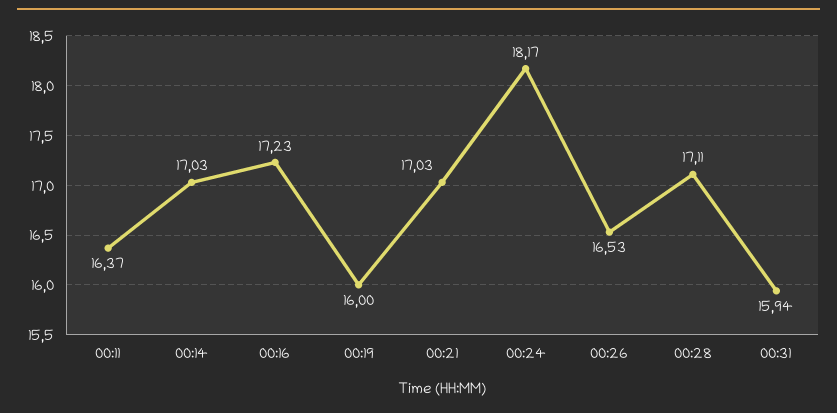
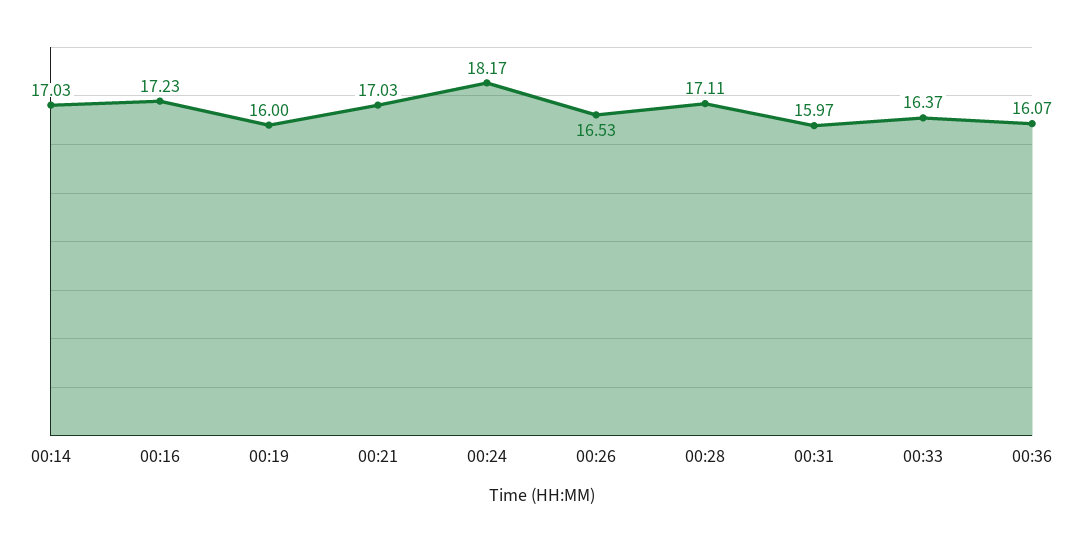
00:11: 16.37 -> none
00:31: 15.94 -> 15.97
00:33: none -> 16.37
00:36: none -> 16.07

